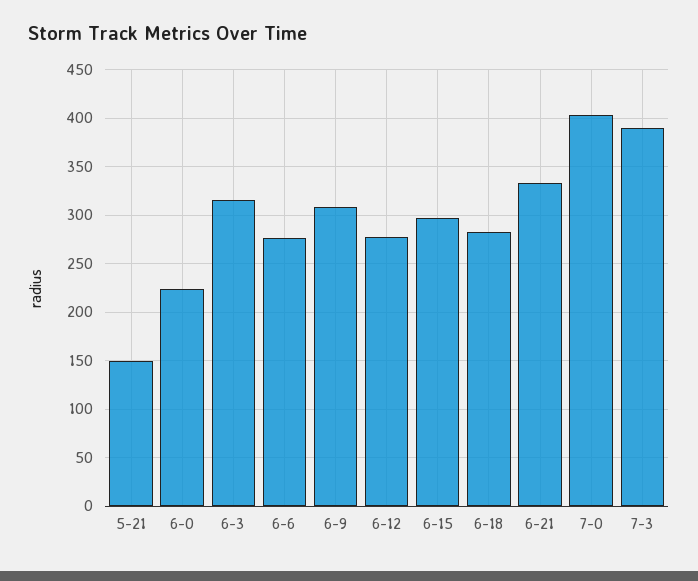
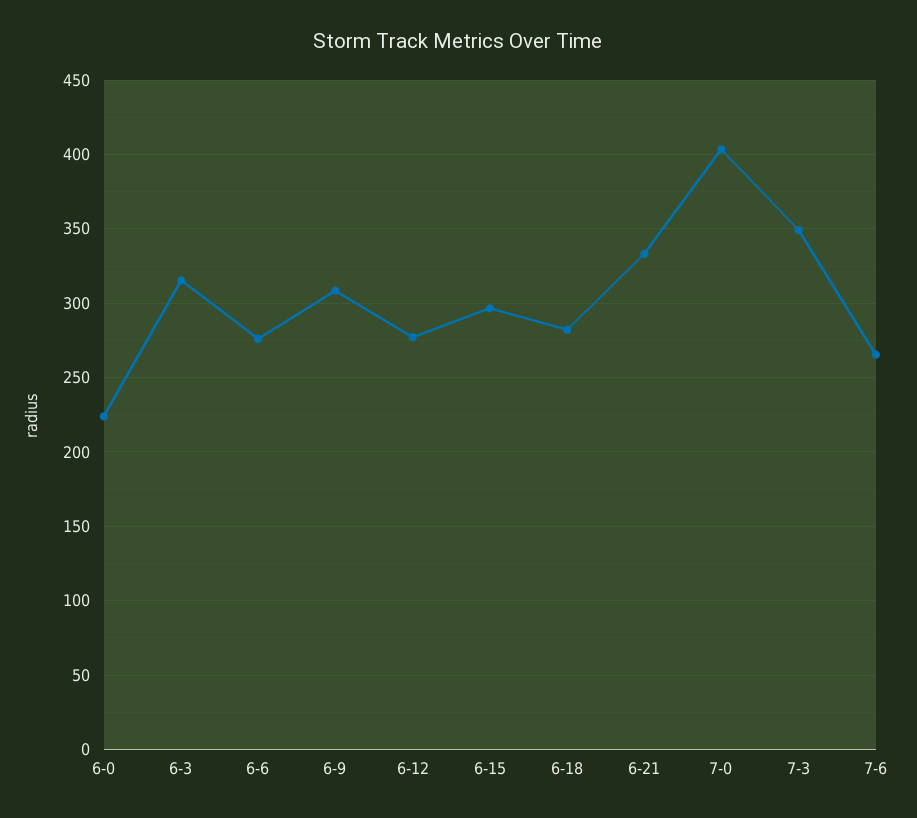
5-21: 150 -> none
7-3: 390 -> 350
7-6: none -> 265

